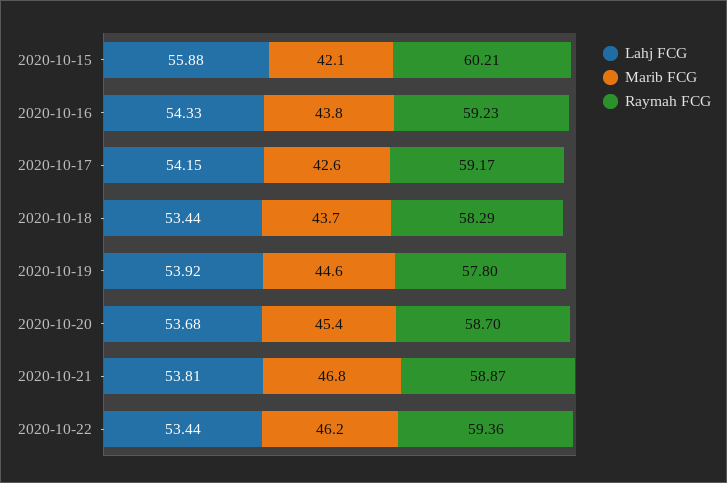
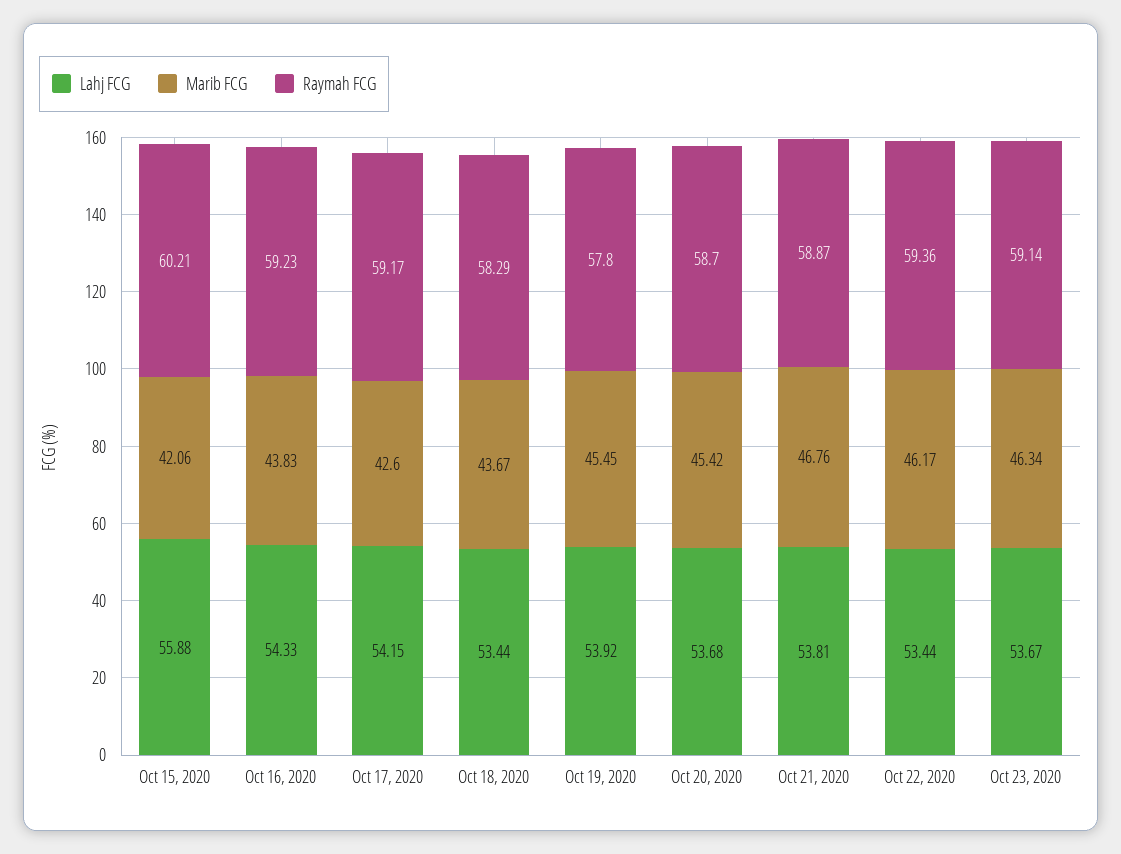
Marib FCG, 2020-10-19: 44.6 -> 45.45
Lahj FCG, Oct 23, 2020: none -> 53.67
Marib FCG, Oct 23, 2020: none -> 46.34
Raymah FCG, Oct 23, 2020: none -> 59.14

